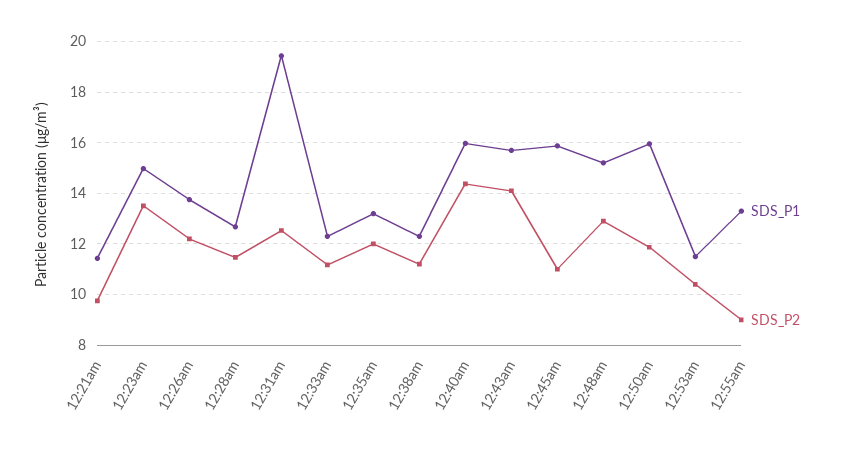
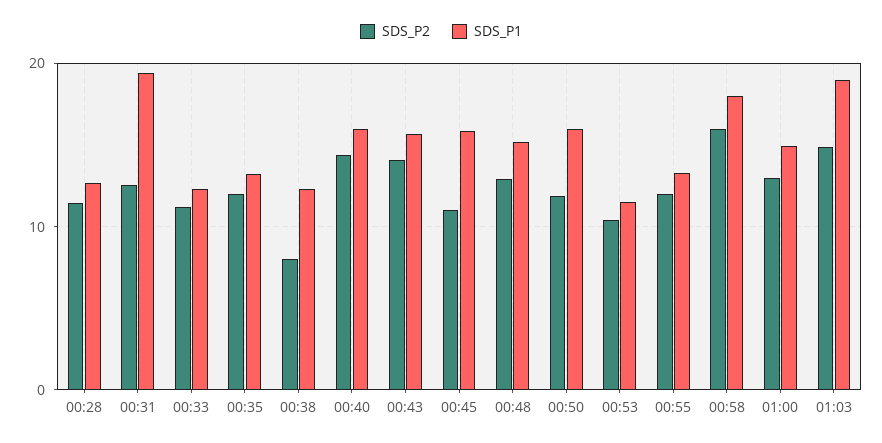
SDS_P1, 12:21am: 11.5 -> none
SDS_P2, 12:21am: 9.75 -> none
SDS_P1, 12:23am: 15 -> none
SDS_P2, 12:23am: 13.5 -> none
SDS_P1, 12:26am: 13.75 -> none
SDS_P2, 12:26am: 12.25 -> none
SDS_P2, 12:38am: 11.25 -> 8
SDS_P2, 12:55am: 9 -> 12
SDS_P2, 00:58: none -> 16
SDS_P1, 00:58: none -> 18
SDS_P2, 01:00: none -> 13
SDS_P1, 01:00: none -> 15
SDS_P2, 01:03: none -> 15
SDS_P1, 01:03: none -> 19

